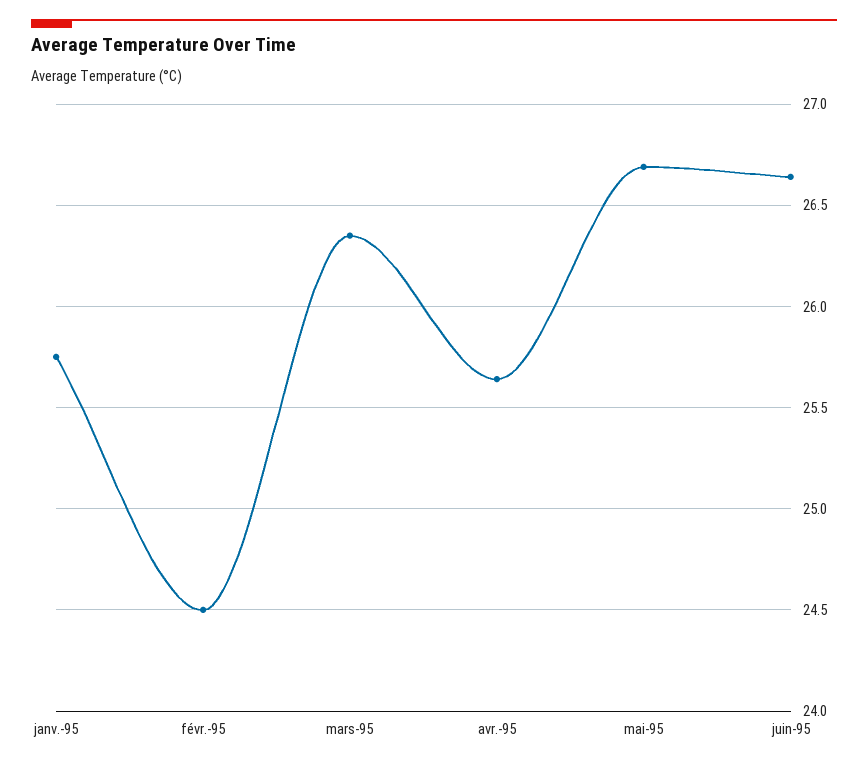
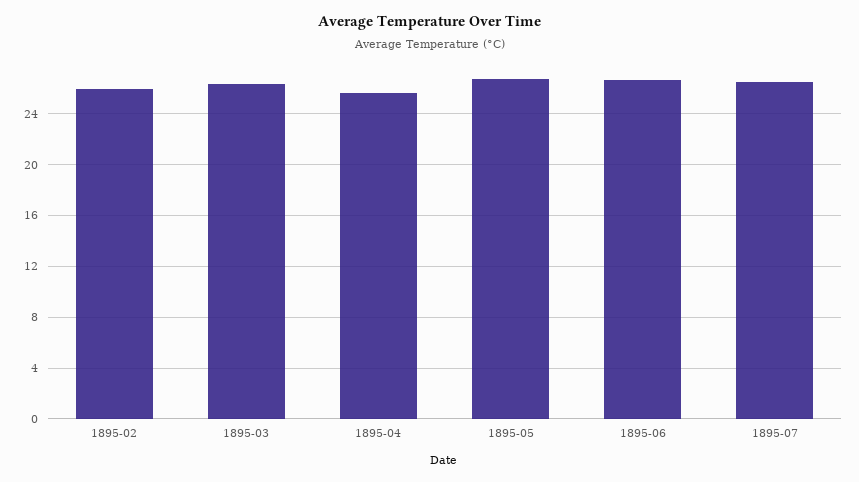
janv.-95: 25.75 -> none
févr.-95: 24.5 -> 26
1895-07: none -> 26.5

